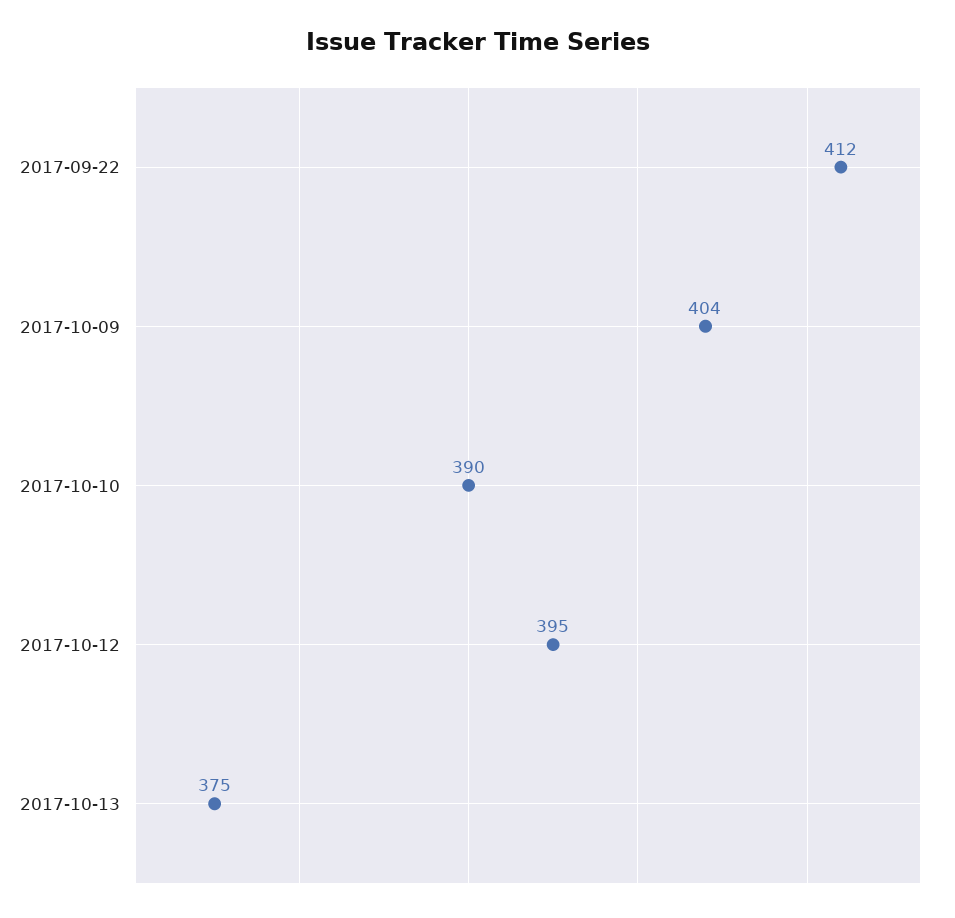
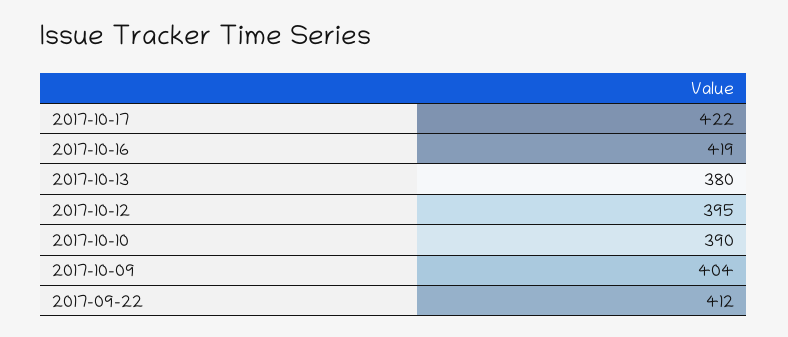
2017-10-13: 375 -> 380
2017-10-17: none -> 422
2017-10-16: none -> 419

